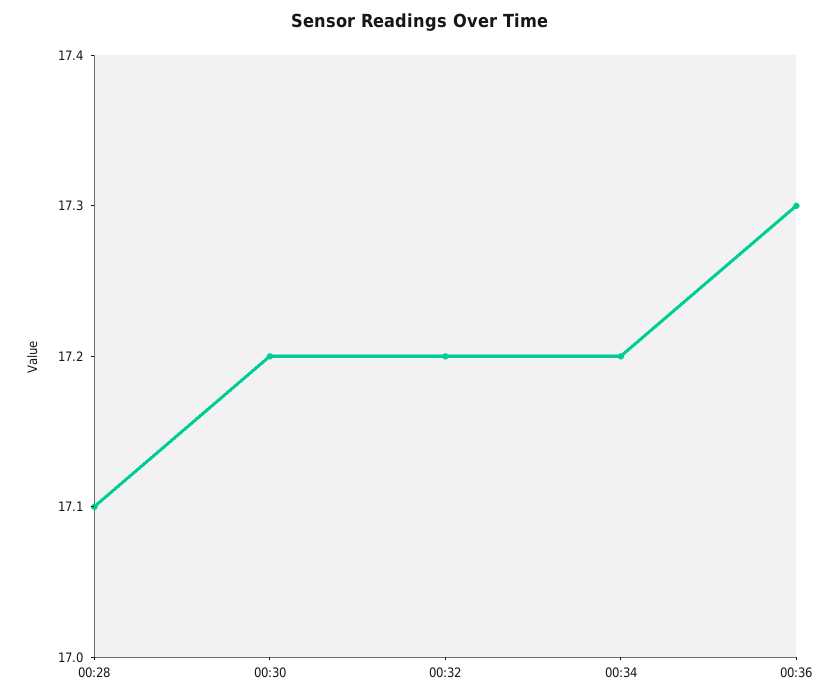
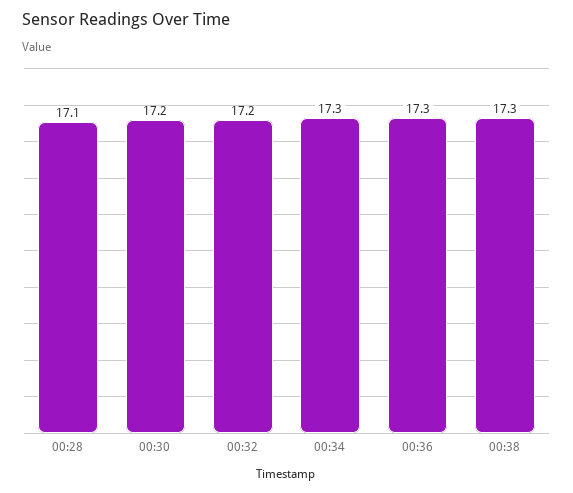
00:34: 17.2 -> 17.3
00:38: none -> 17.3

